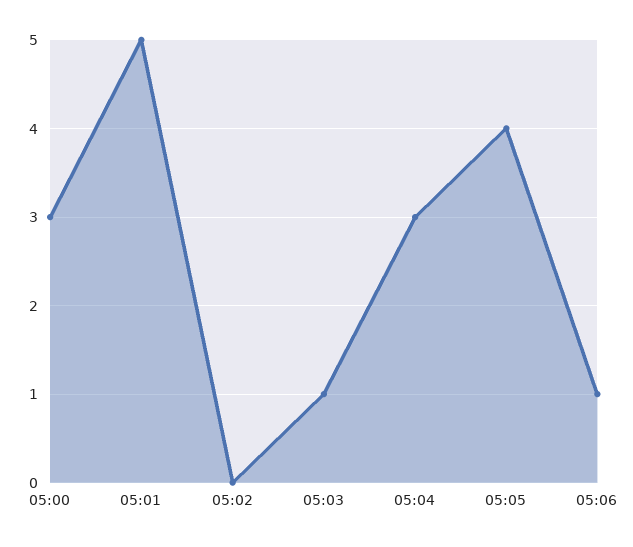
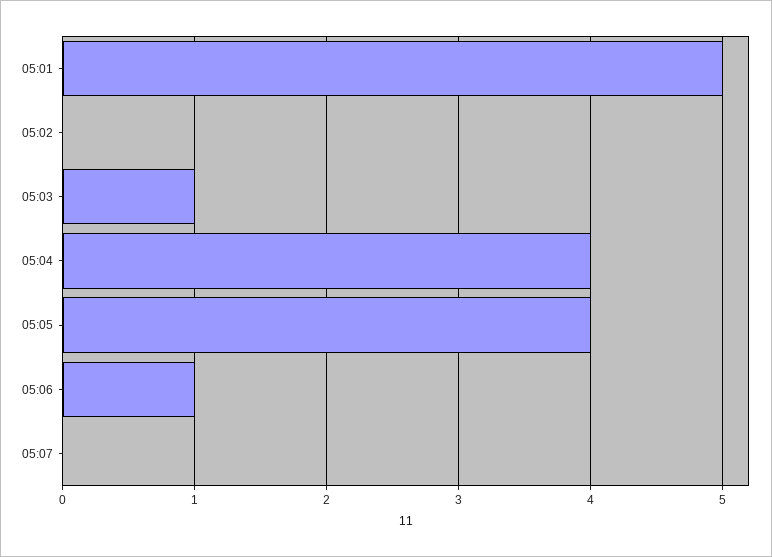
05:00: 3 -> none
05:04: 3 -> 4
05:07: none -> 0

